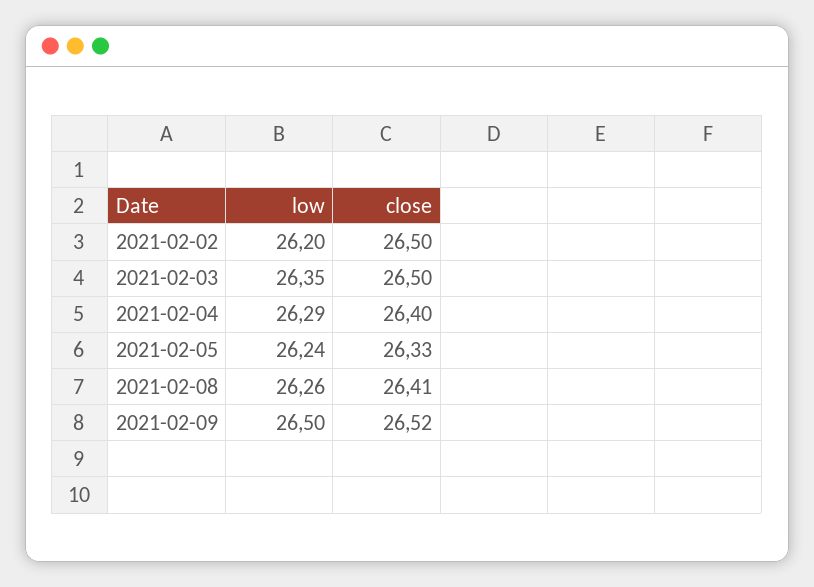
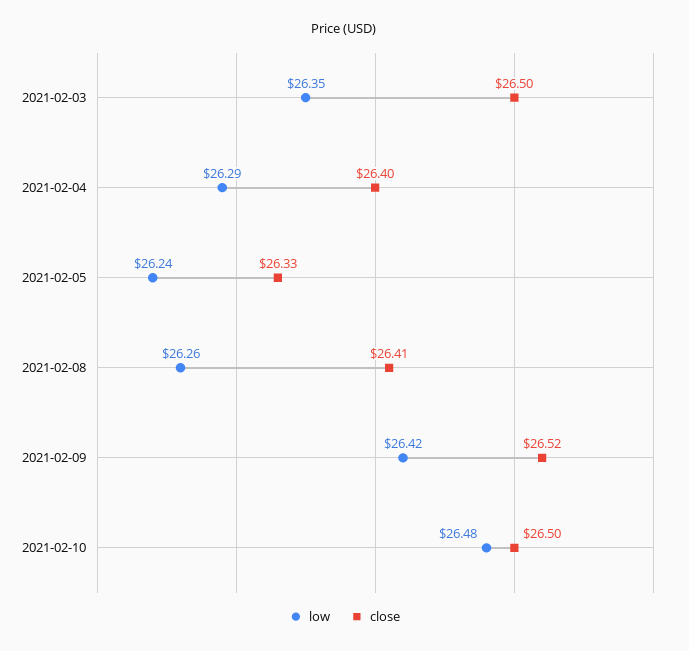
low, 2021-02-02: 26.2 -> none
close, 2021-02-02: 26.5 -> none
low, 2021-02-09: 26.5 -> 26.42
low, 2021-02-10: none -> 26.48
close, 2021-02-10: none -> 26.5

